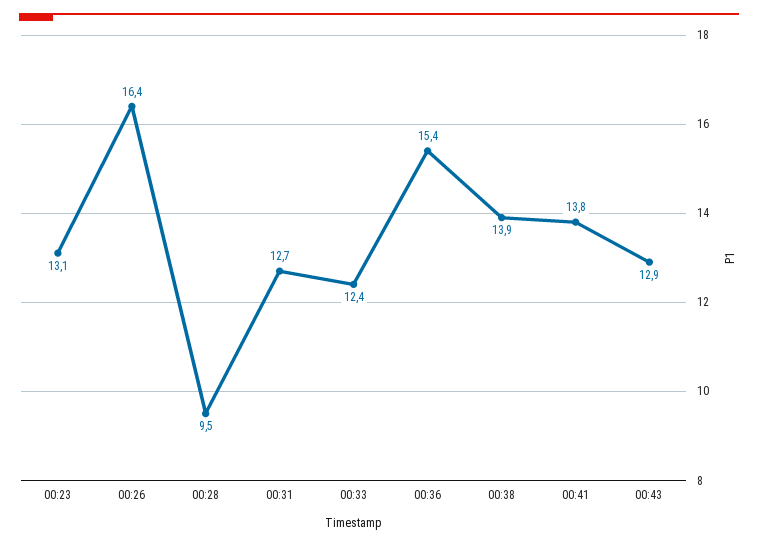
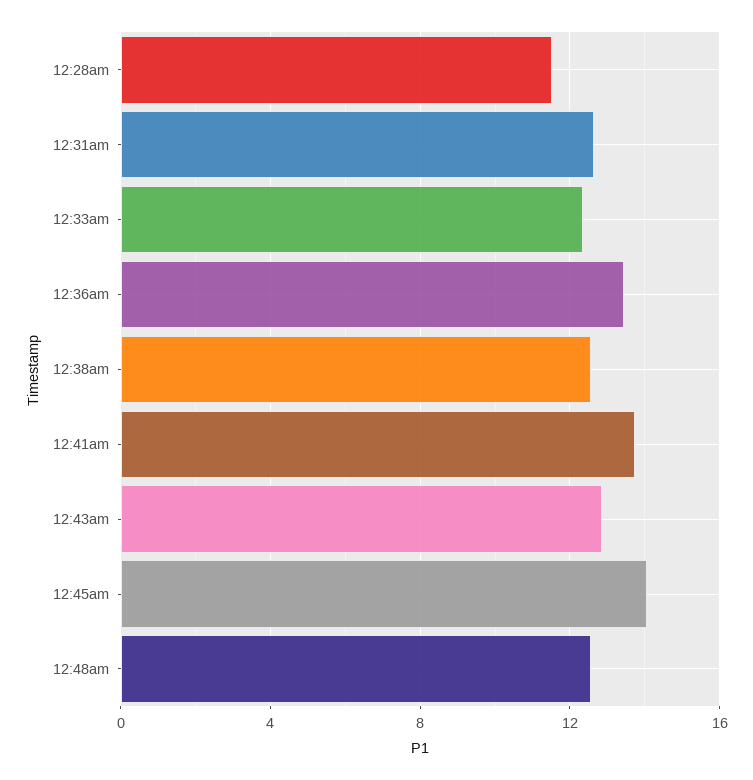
00:23: 13.1 -> none
00:26: 16.4 -> none
00:28: 9.5 -> 11.5
00:36: 15.4 -> 13.5
00:38: 13.9 -> 12.5
12:45am: none -> 14
12:48am: none -> 12.5

